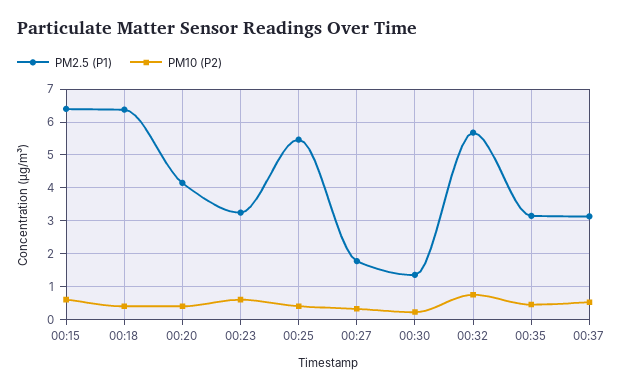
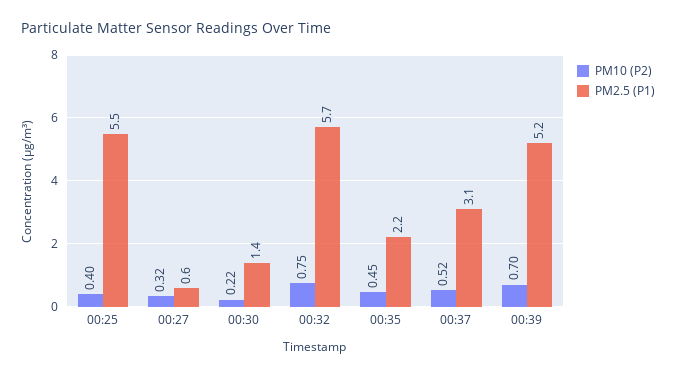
PM2.5 (P1), 00:15: 6.4 -> none
PM10 (P2), 00:15: 0.6 -> none
PM2.5 (P1), 00:18: 6.4 -> none
PM10 (P2), 00:18: 0.4 -> none
PM2.5 (P1), 00:20: 4.2 -> none
PM10 (P2), 00:20: 0.4 -> none
PM2.5 (P1), 00:23: 3.2 -> none
PM10 (P2), 00:23: 0.6 -> none
PM2.5 (P1), 00:27: 1.8 -> 0.6
PM2.5 (P1), 00:35: 3.2 -> 2.2
PM10 (P2), 00:39: none -> 0.7
PM2.5 (P1), 00:39: none -> 5.2

